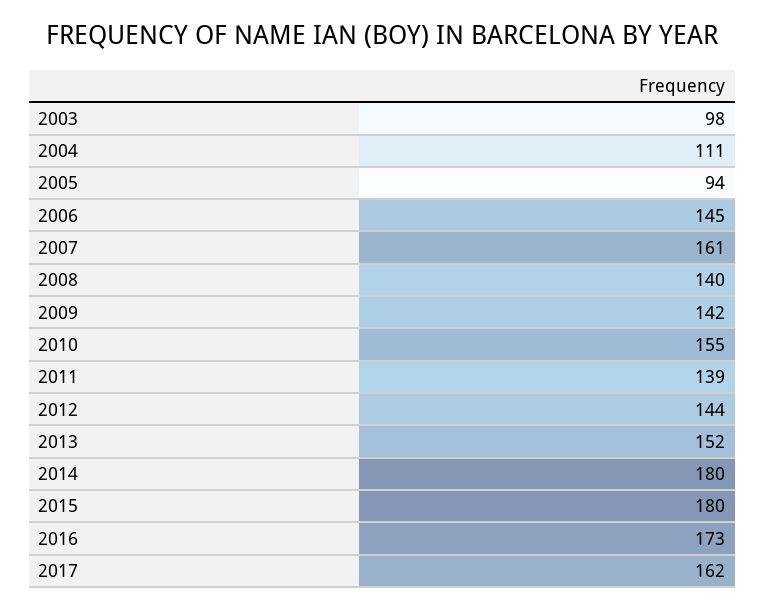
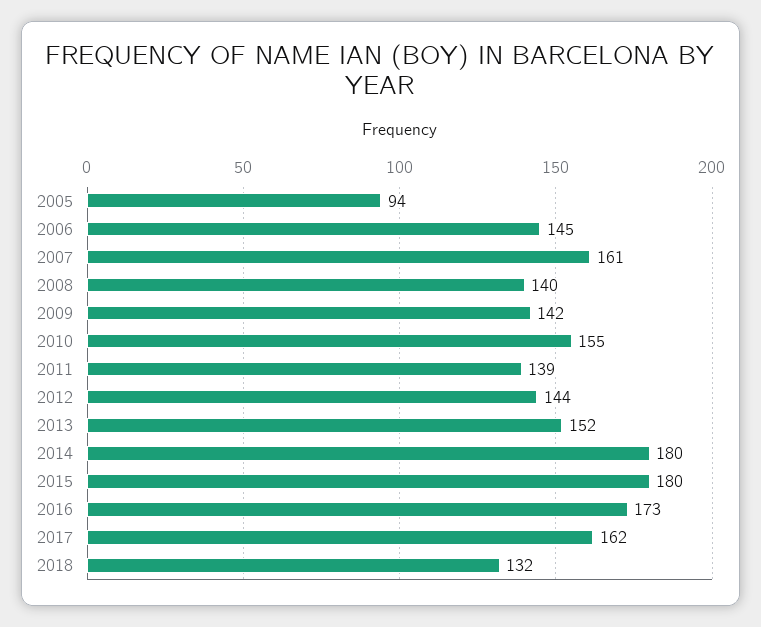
2003: 98 -> none
2004: 111 -> none
2018: none -> 132

